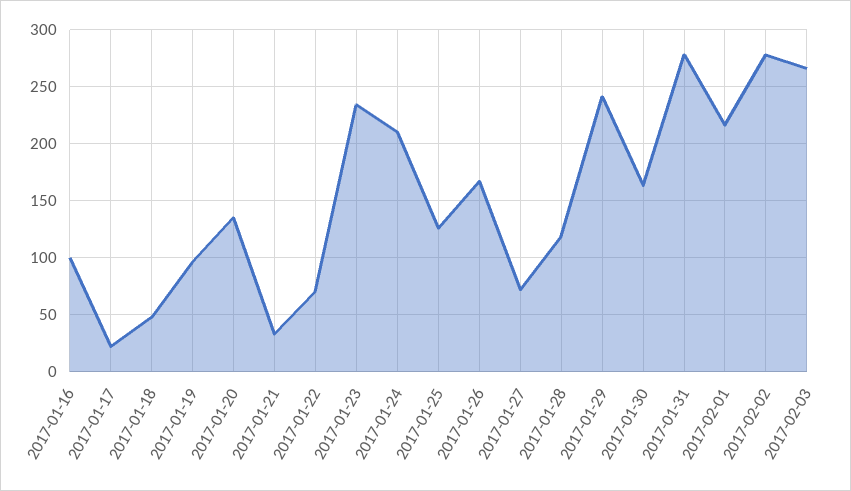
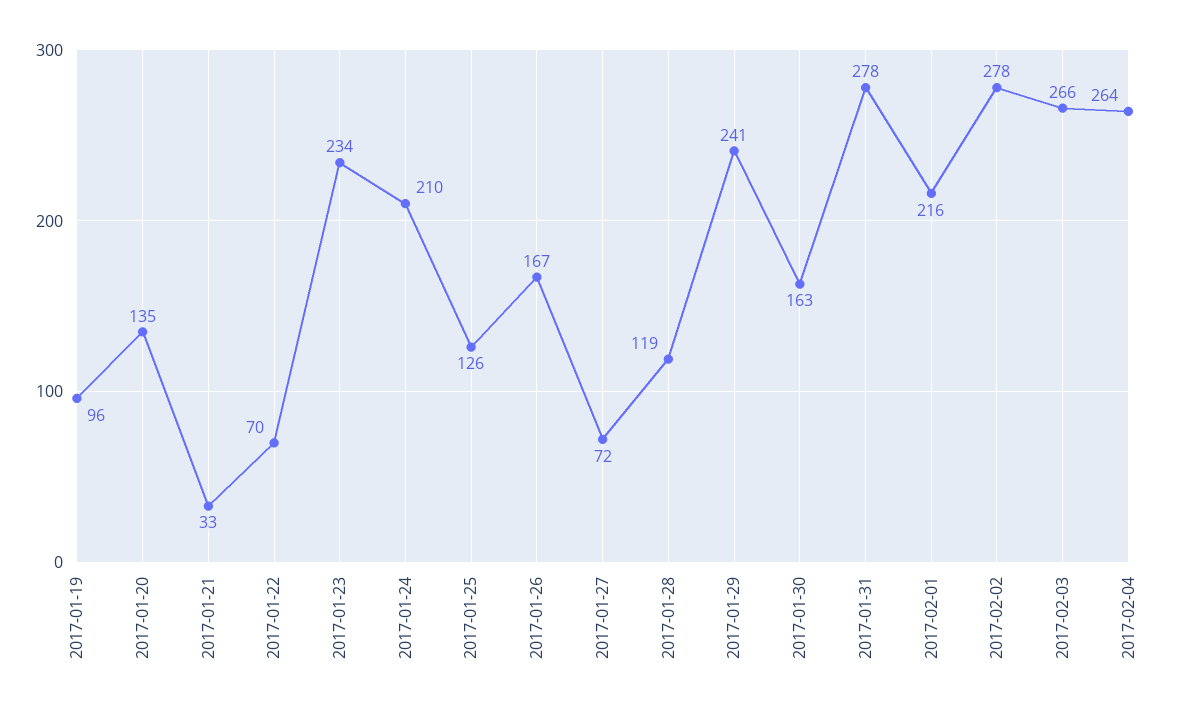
2017-01-16: 100 -> none
2017-01-17: 20 -> none
2017-01-18: 50 -> none
2017-02-04: none -> 264

